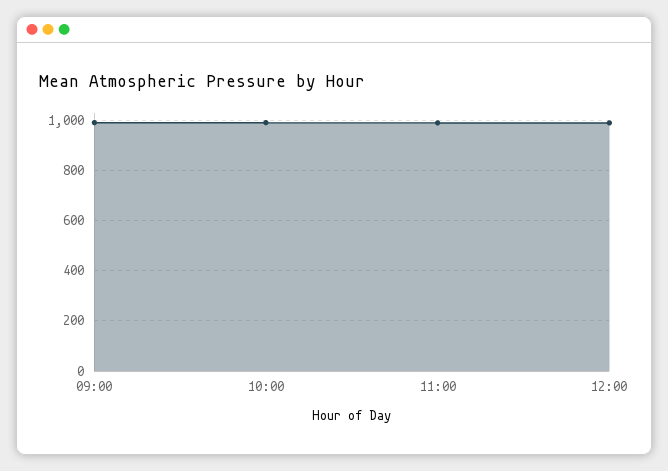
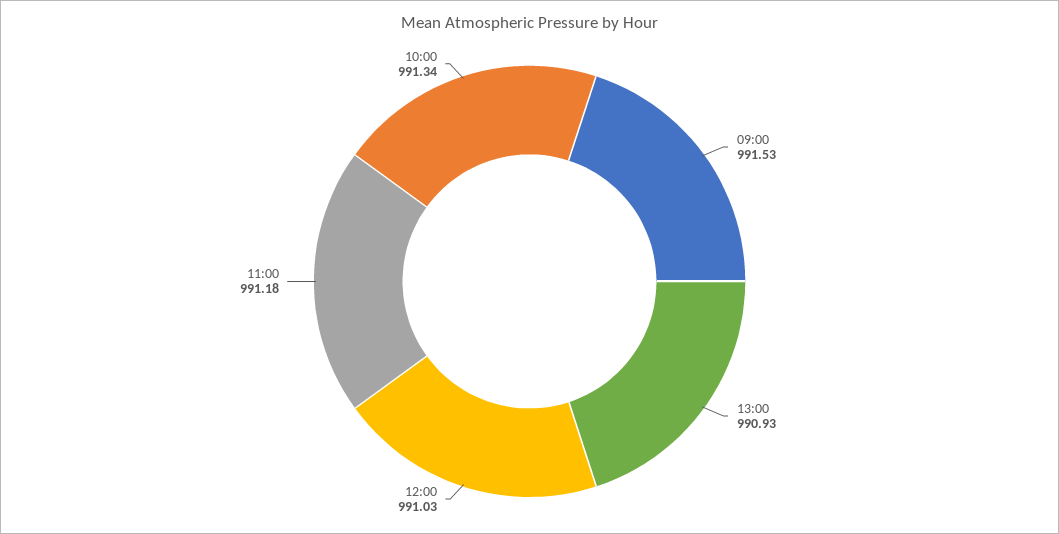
13:00: none -> 990.93

